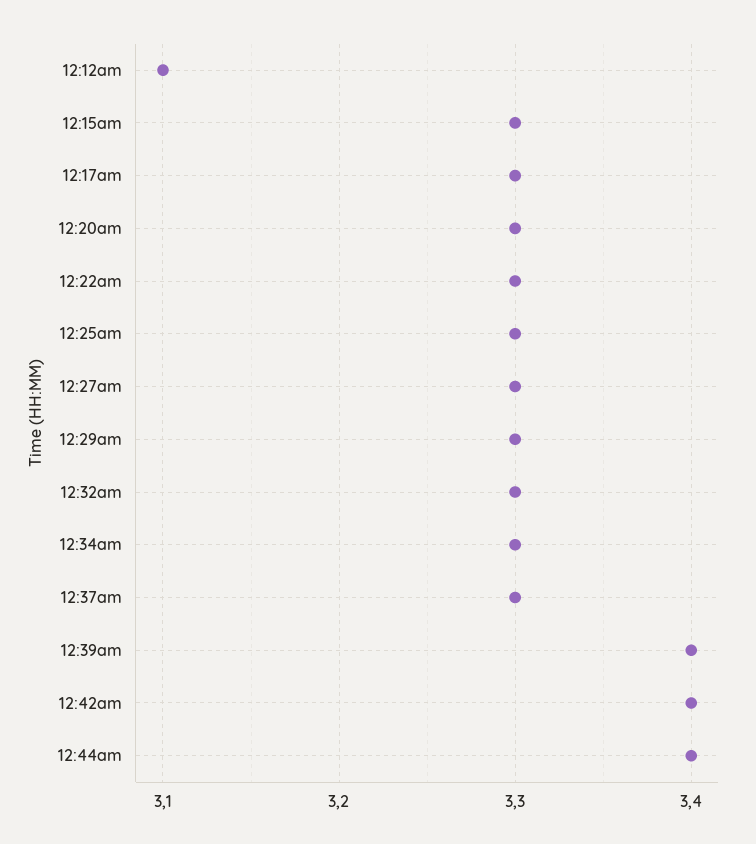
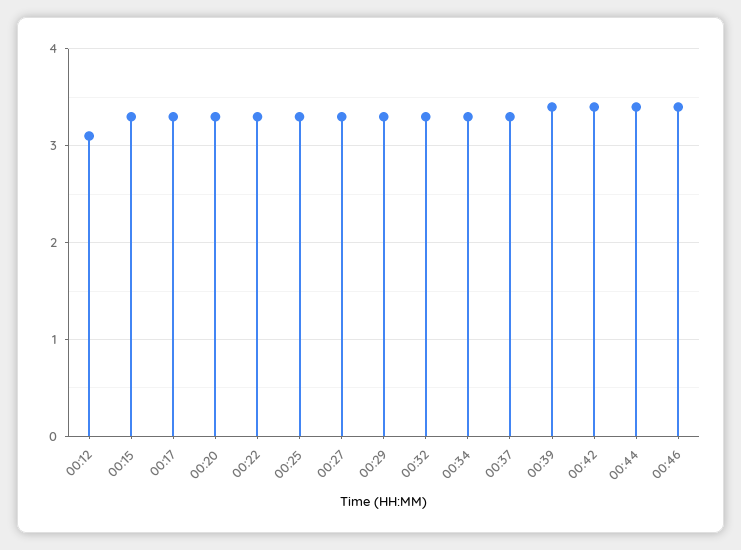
00:46: none -> 3.4

